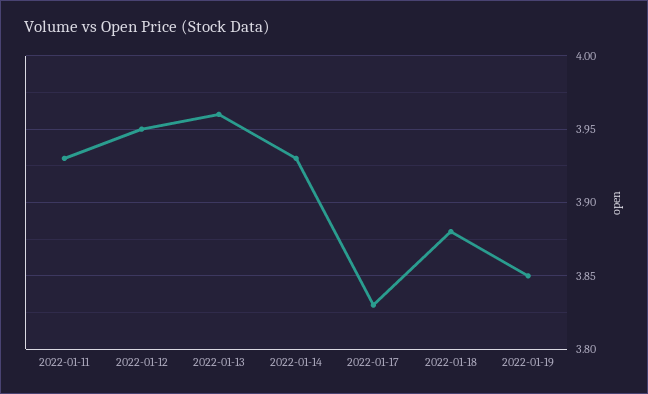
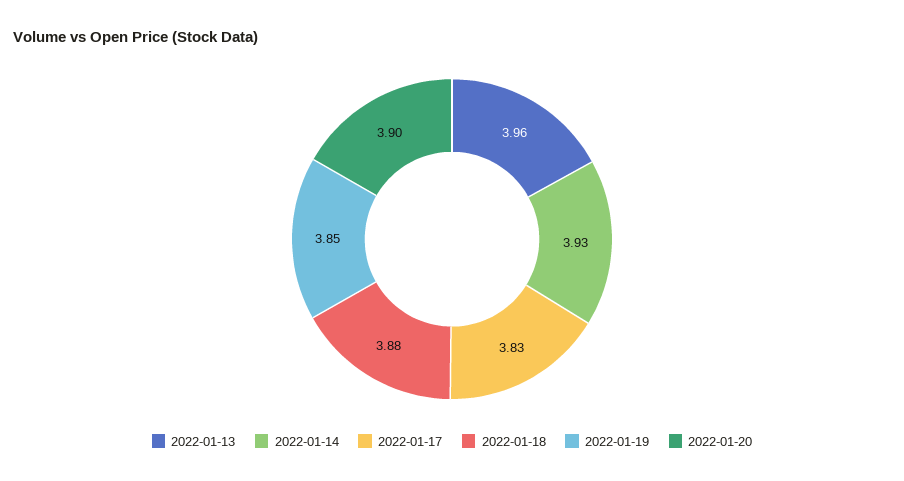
2022-01-11: 3.93 -> none
2022-01-12: 3.95 -> none
2022-01-20: none -> 3.9

